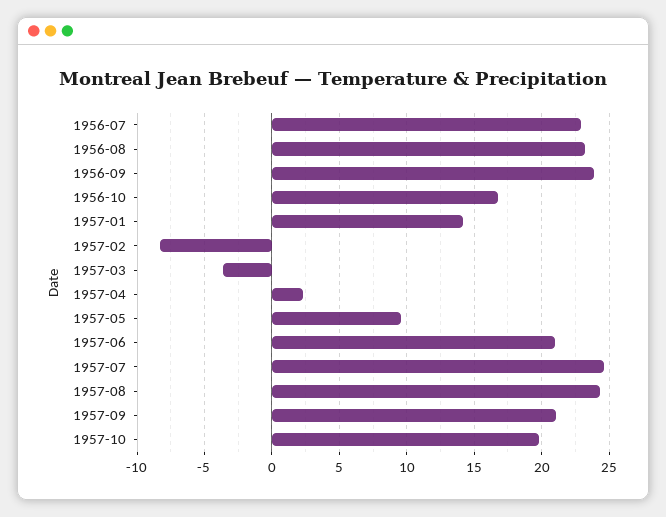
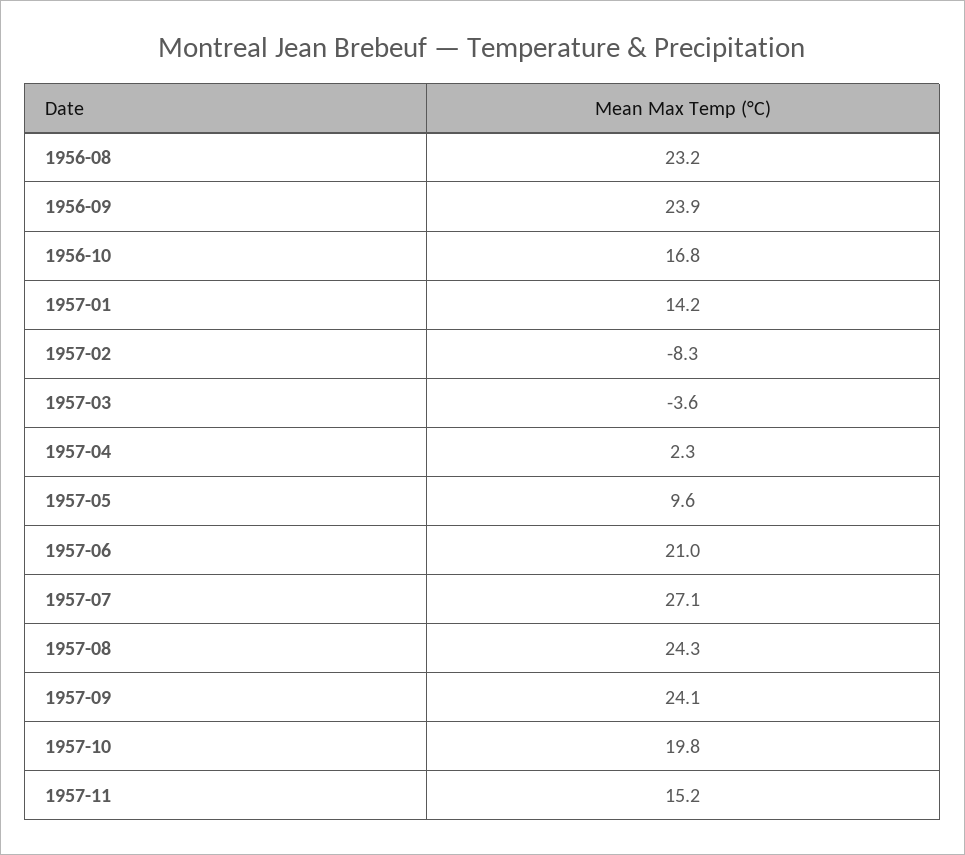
1956-07: 23 -> none
1957-07: 24.5 -> 27.1
1957-09: 21 -> 24.1
1957-11: none -> 15.2

